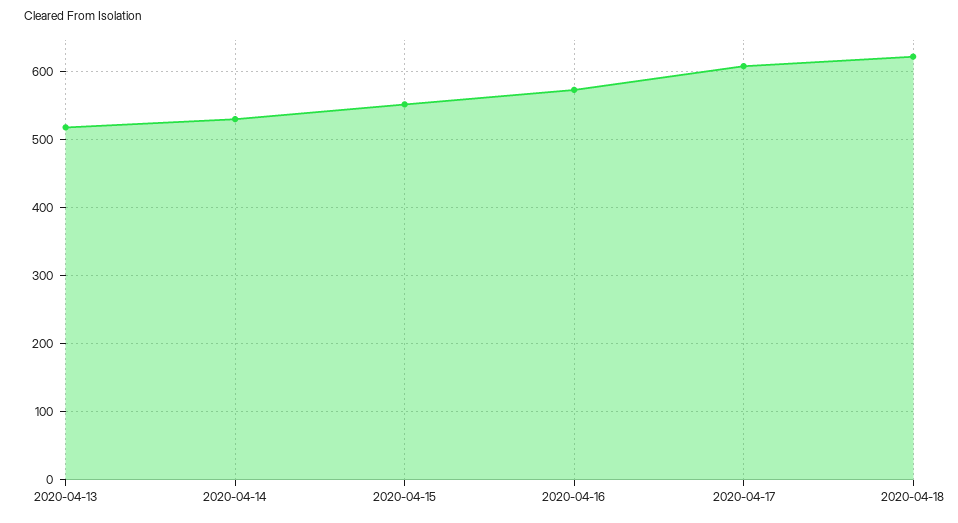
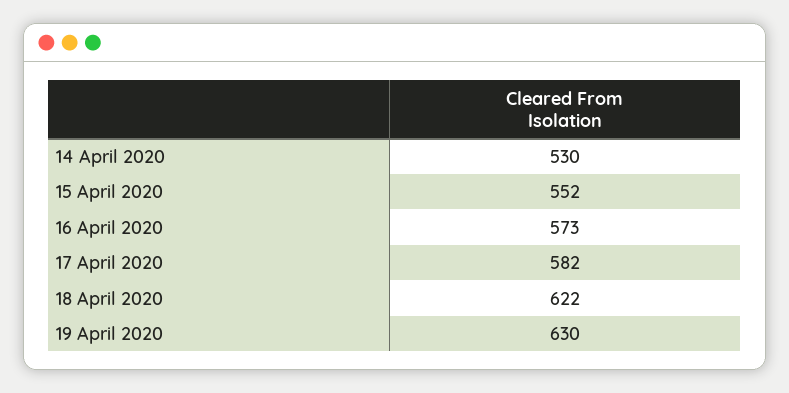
2020-04-13: 520 -> none
2020-04-17: 610 -> 582
19 April 2020: none -> 630

